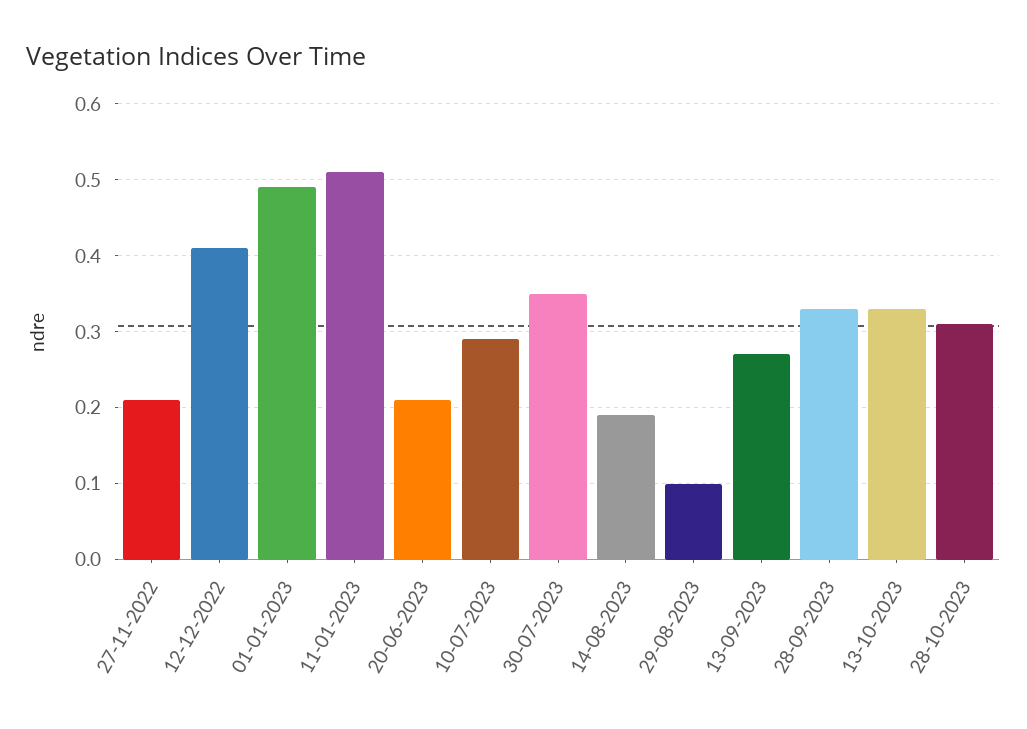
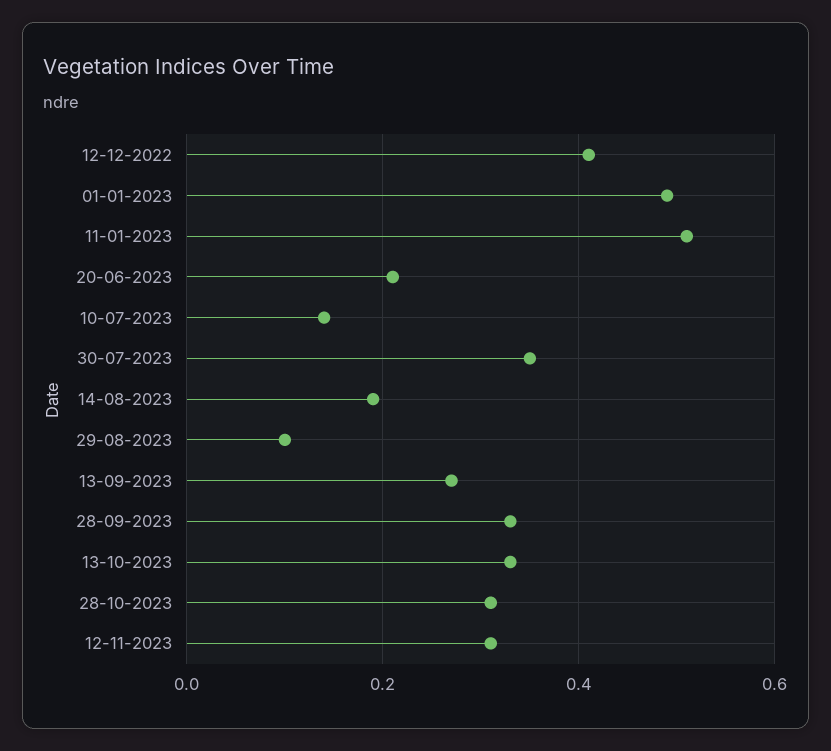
27-11-2022: 0.21 -> none
10-07-2023: 0.29 -> 0.15
12-11-2023: none -> 0.3

